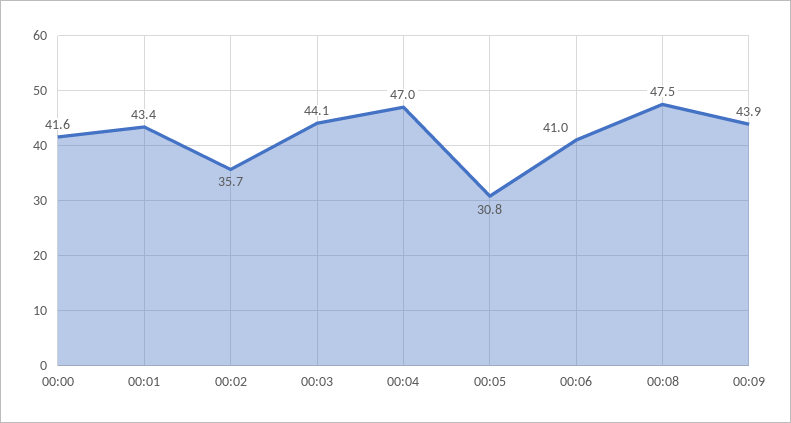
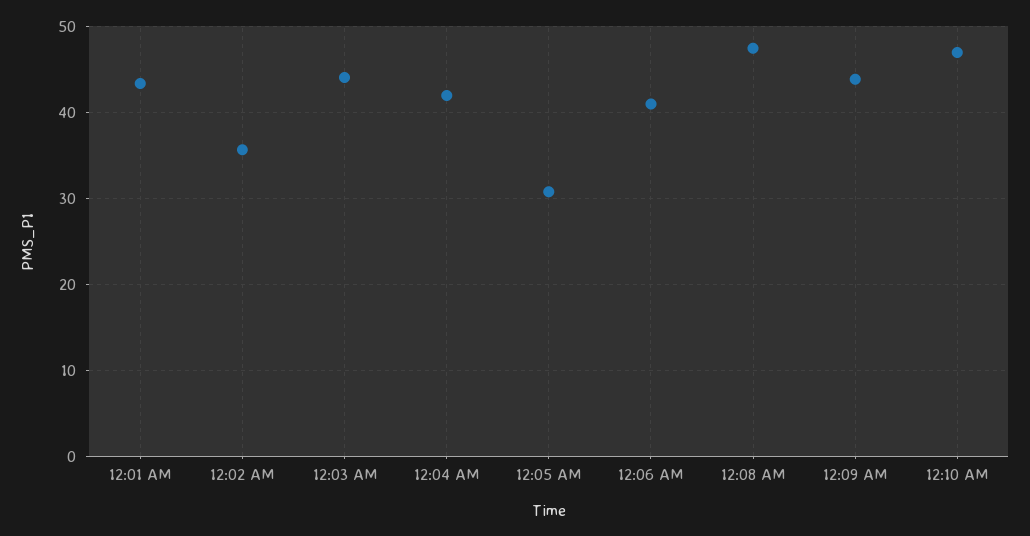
00:00: 41.6 -> none
00:04: 47 -> 42
12:10 AM: none -> 47

